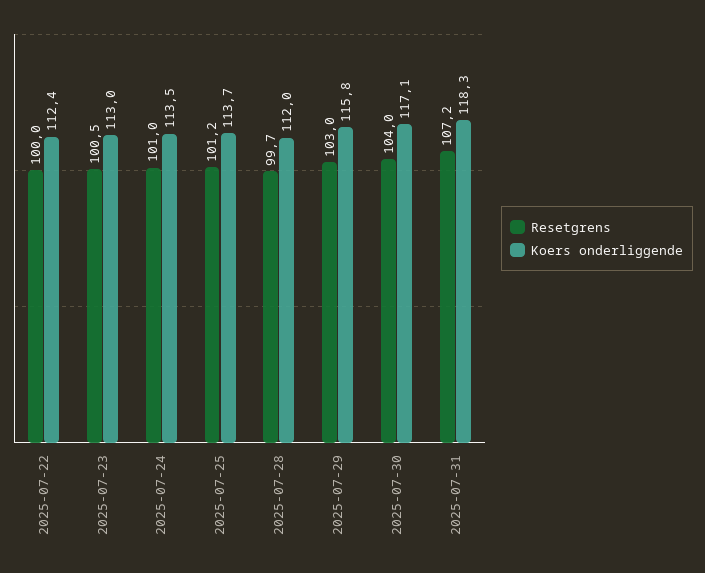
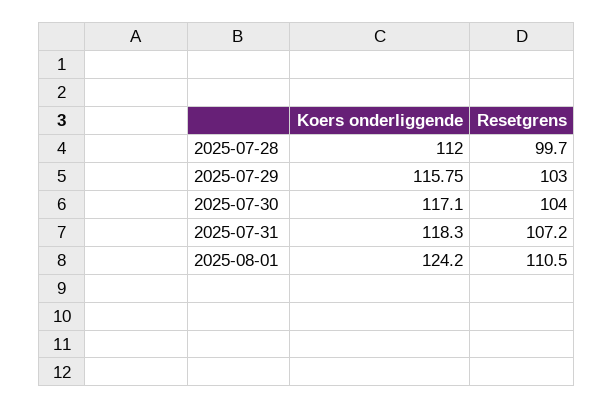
Resetgrens, 2025-07-22: 100 -> none
Koers onderliggende, 2025-07-22: 112.4 -> none
Resetgrens, 2025-07-23: 100.5 -> none
Koers onderliggende, 2025-07-23: 113 -> none
Resetgrens, 2025-07-24: 101 -> none
Koers onderliggende, 2025-07-24: 113.5 -> none
Resetgrens, 2025-07-25: 101.2 -> none
Koers onderliggende, 2025-07-25: 113.7 -> none
Koers onderliggende, 2025-08-01: none -> 124.2
Resetgrens, 2025-08-01: none -> 110.5

